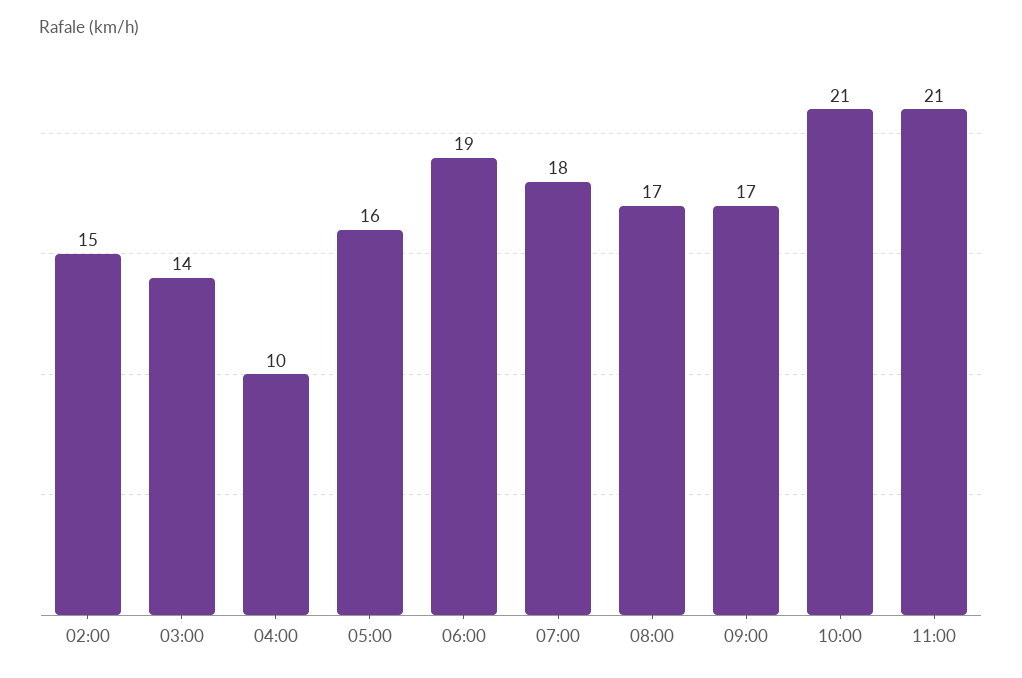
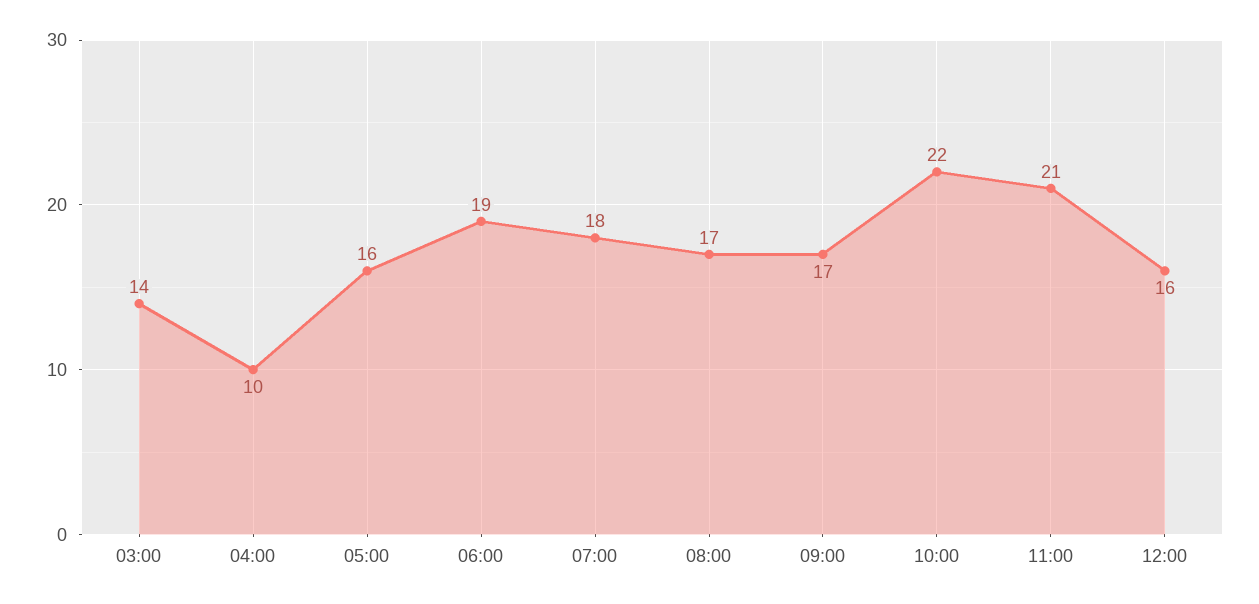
02:00: 15 -> none
10:00: 21 -> 22
12:00: none -> 16

